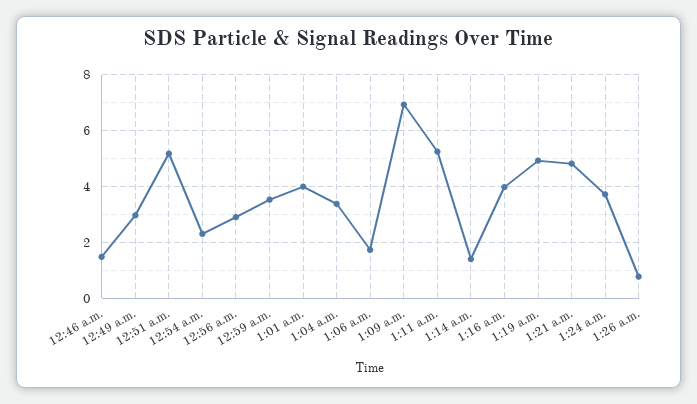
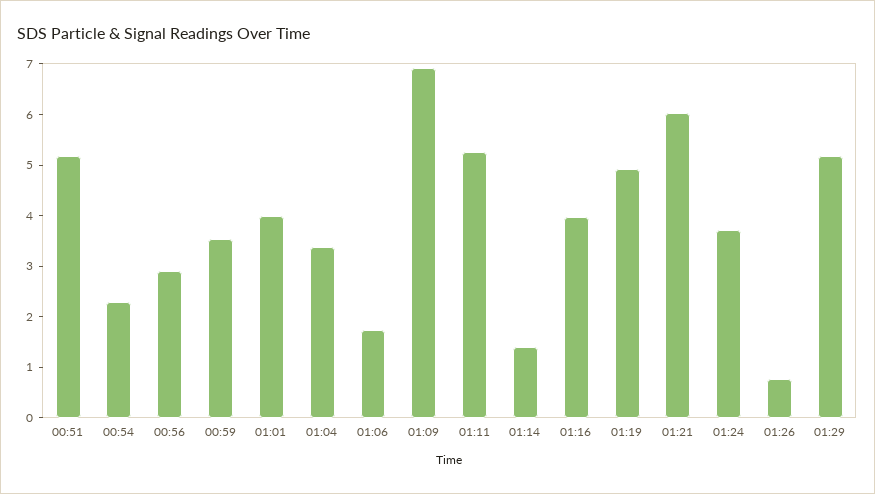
12:46 a.m.: 1.5 -> none
12:49 a.m.: 3 -> none
1:21 a.m.: 4.75 -> 6
01:29: none -> 5.2

